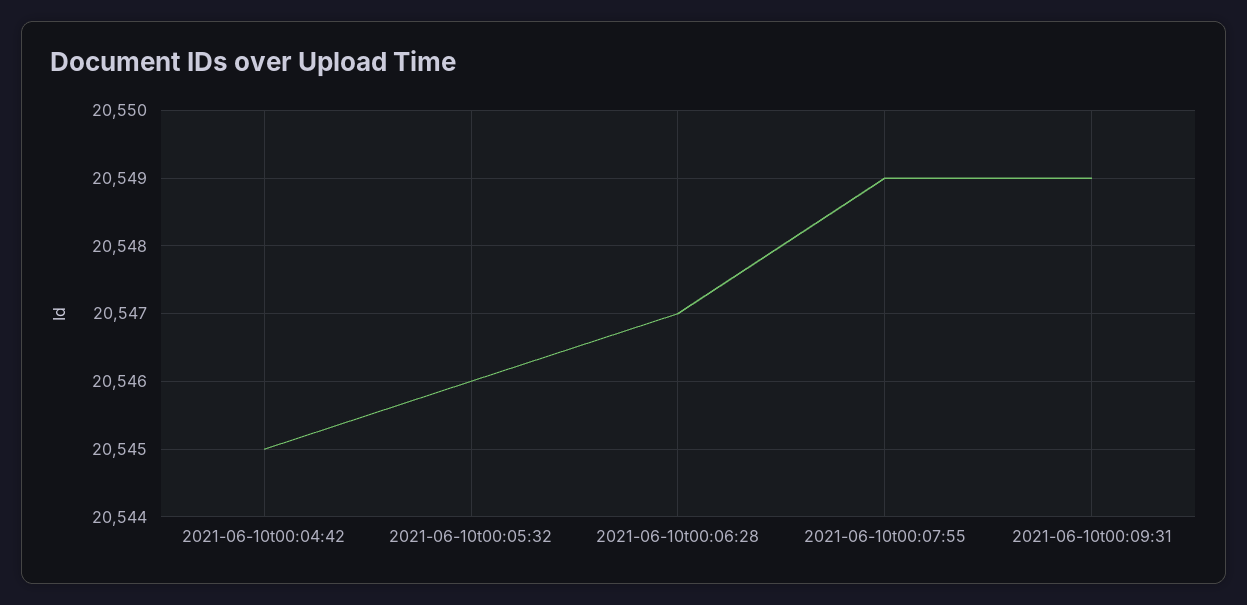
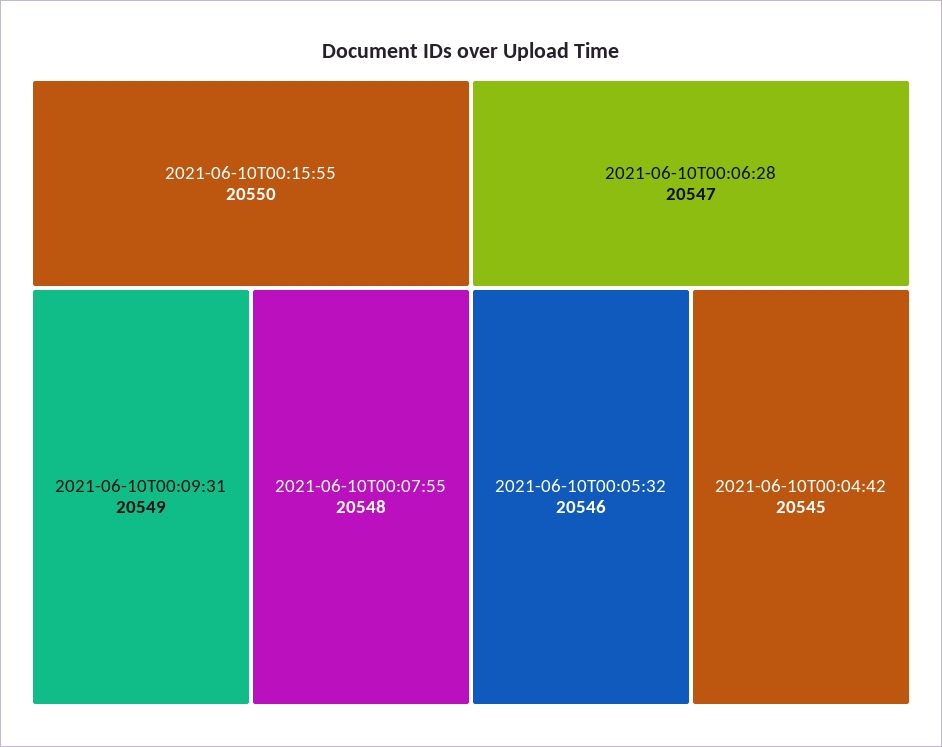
2021-06-10t00:07:55: 20549 -> 20548
2021-06-10T00:15:55: none -> 20550

